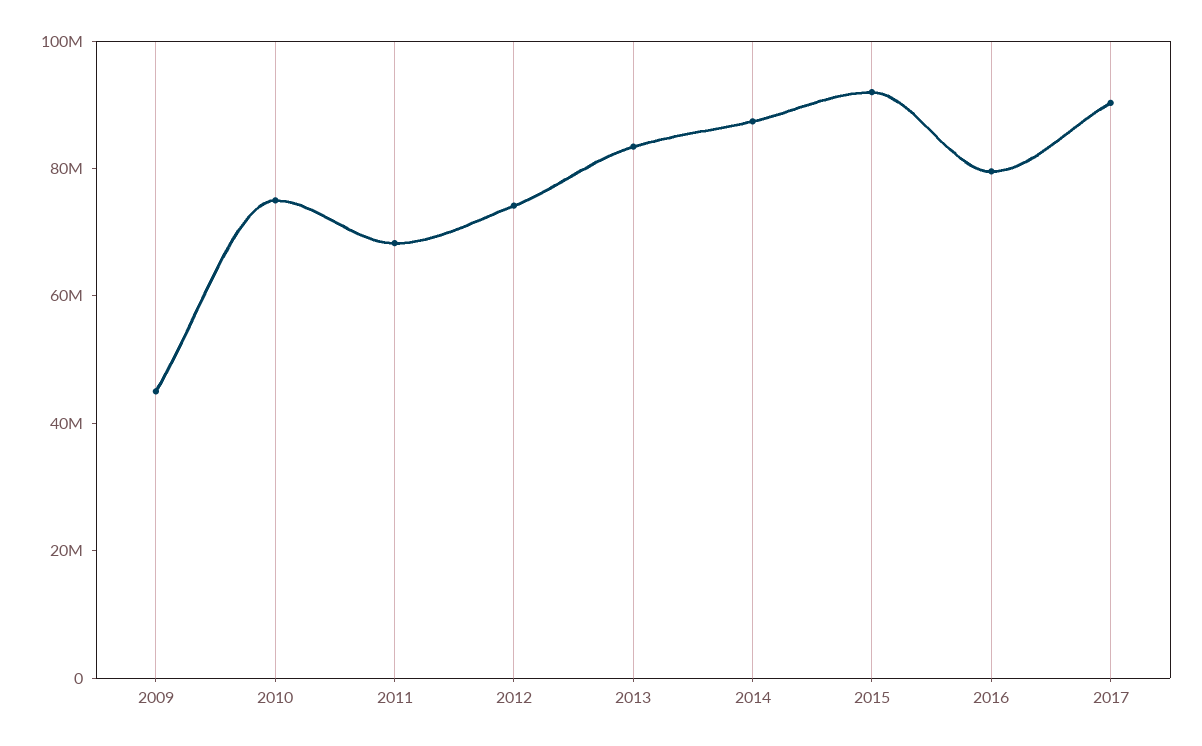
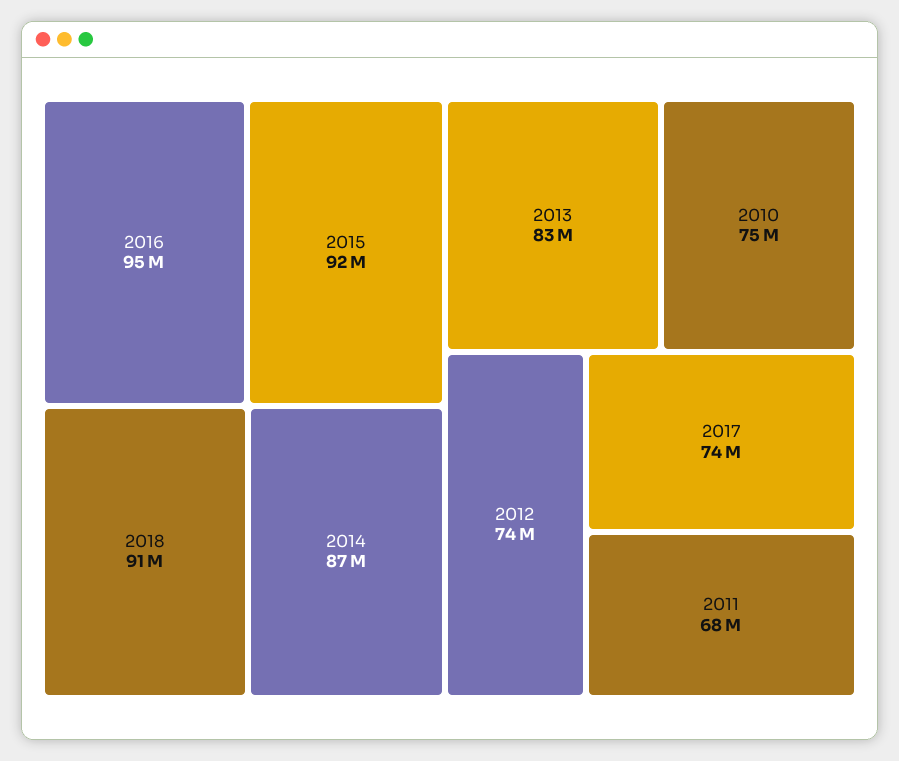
2009: 45000000 -> none
2016: 80000000 -> 95000000
2017: 90000000 -> 74000000
2018: none -> 91000000

